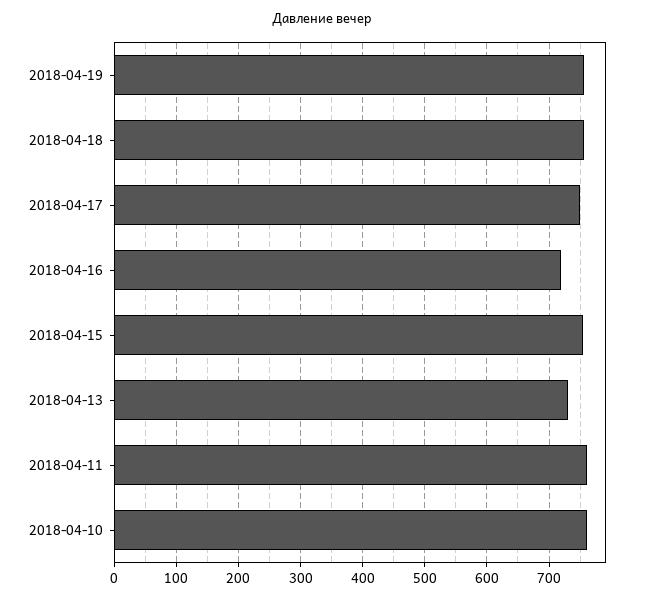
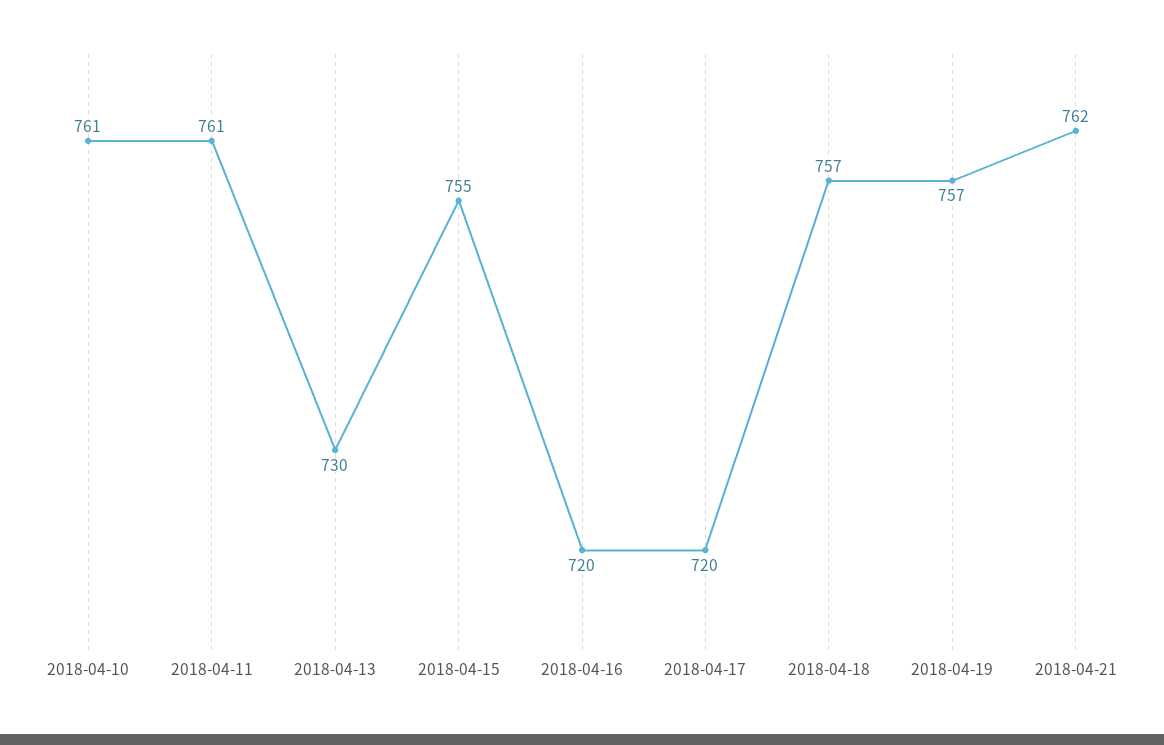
2018-04-17: 750 -> 720
2018-04-21: none -> 762

